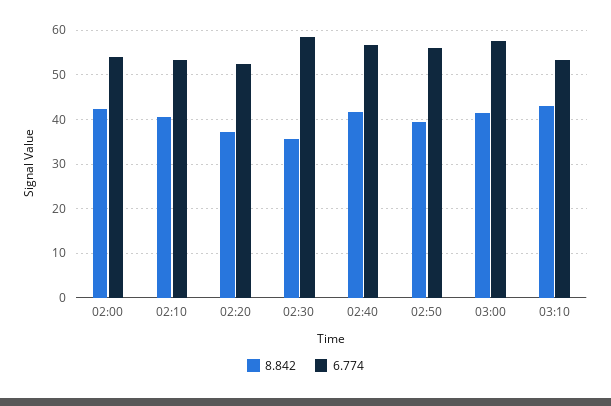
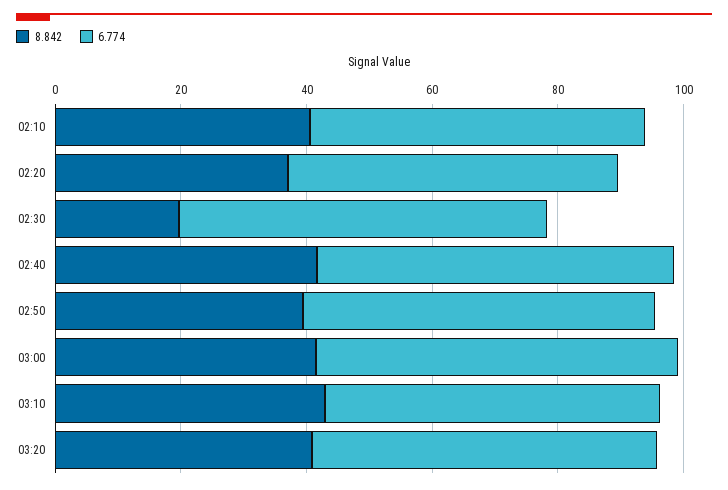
8.842, 02:00: 42 -> none
6.774, 02:00: 54 -> none
8.842, 02:30: 36 -> 20
8.842, 03:20: none -> 40
6.774, 03:20: none -> 55

